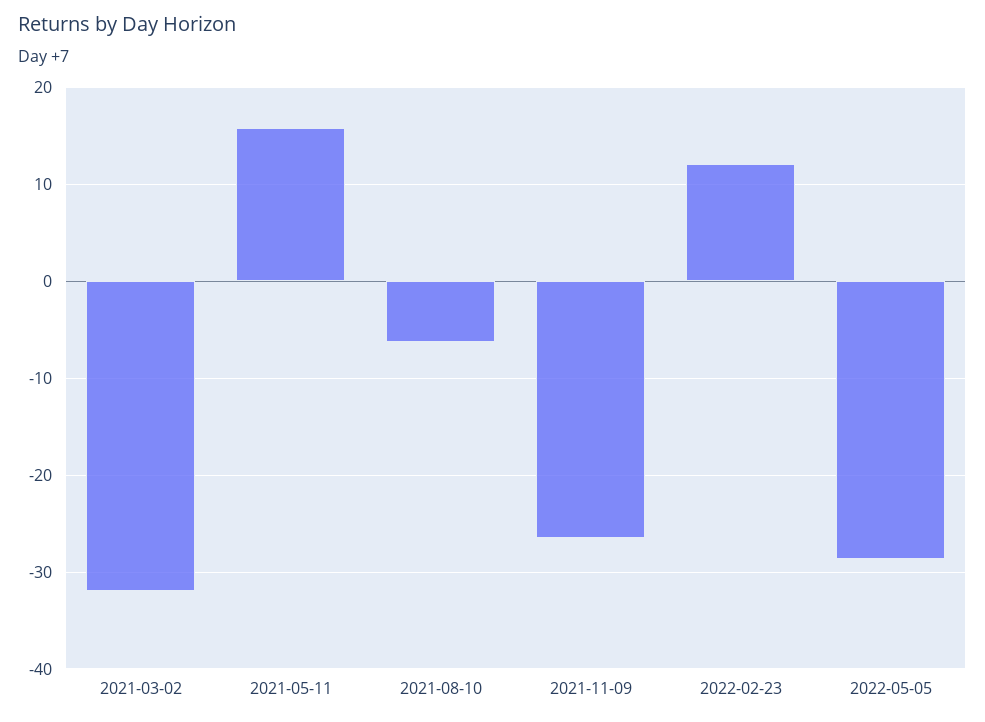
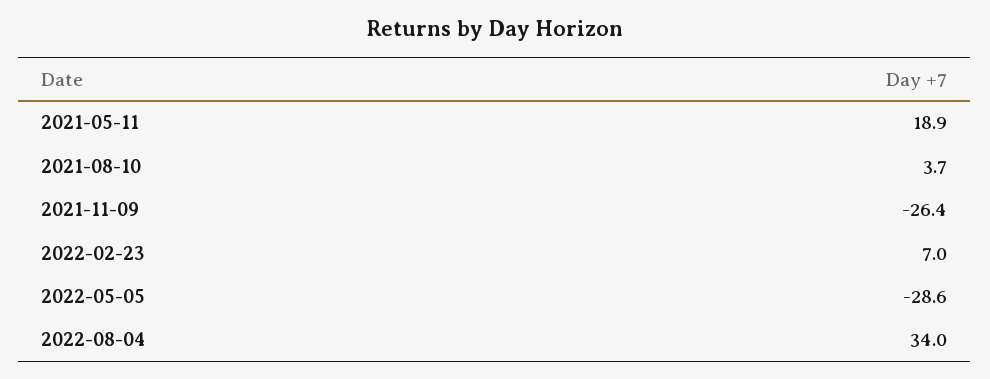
2021-03-02: -32 -> none
2021-05-11: 16 -> 18.9
2021-08-10: -6 -> 3.7
2022-02-23: 12 -> 7
2022-08-04: none -> 34

